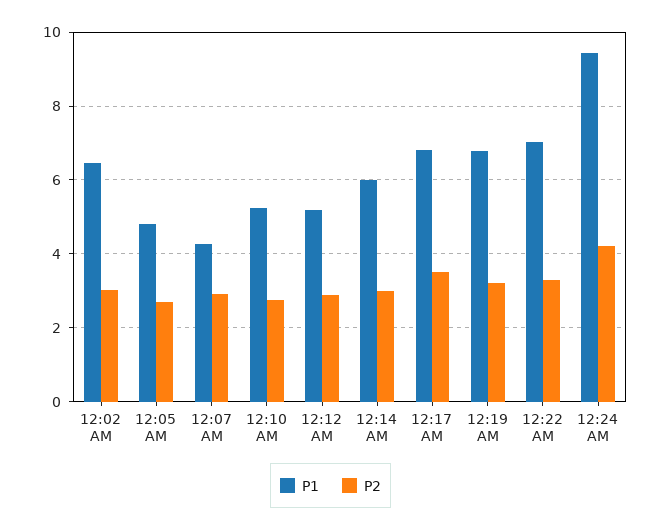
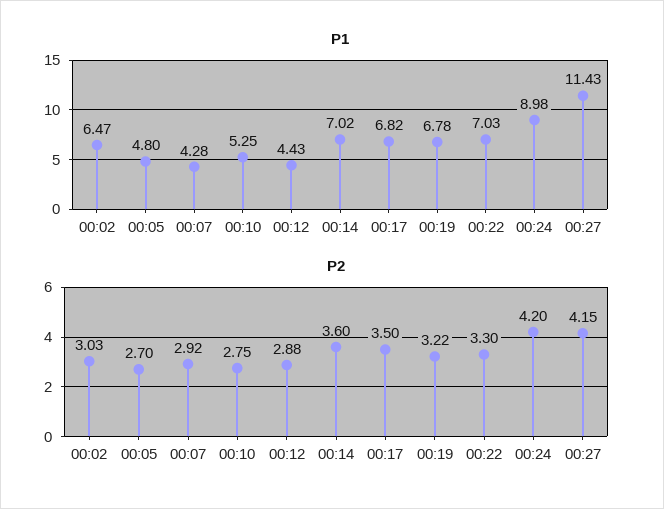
P1, 12:12 AM: 5.2 -> 4.43
P1, 12:14 AM: 6 -> 7.02
P2, 12:14 AM: 3 -> 3.6
P1, 12:24 AM: 9.4 -> 8.98
P1, 00:27: none -> 11.43
P2, 00:27: none -> 4.15

